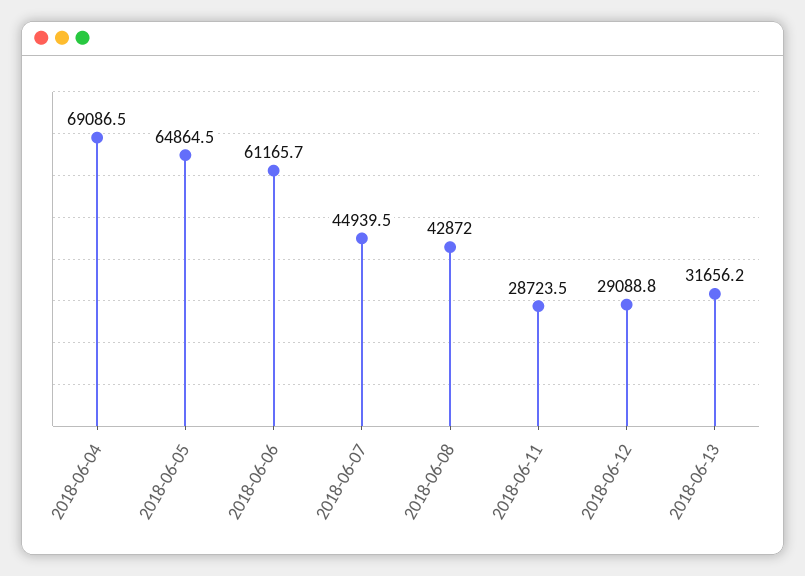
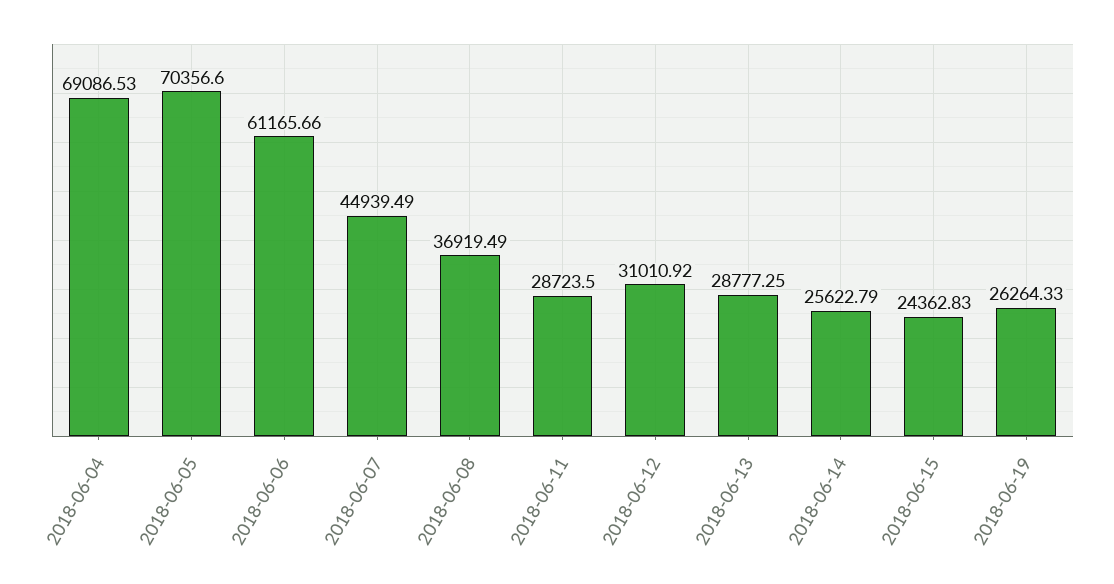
2018-06-05: 64864.5 -> 70356.6
2018-06-08: 42872 -> 36919.49
2018-06-12: 29088.8 -> 31010.92
2018-06-13: 31656.2 -> 28777.25
2018-06-14: none -> 25622.79
2018-06-15: none -> 24362.83
2018-06-19: none -> 26264.33

